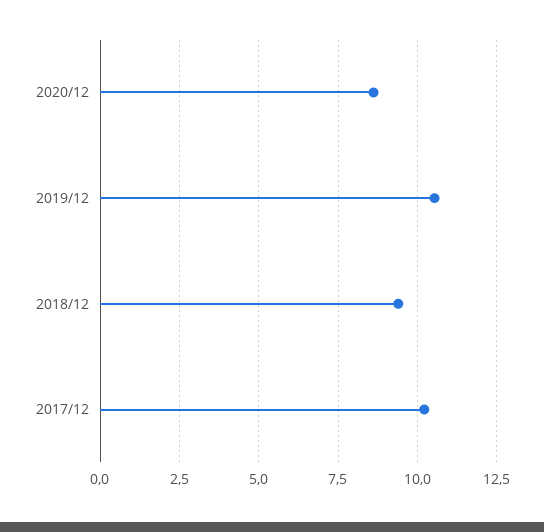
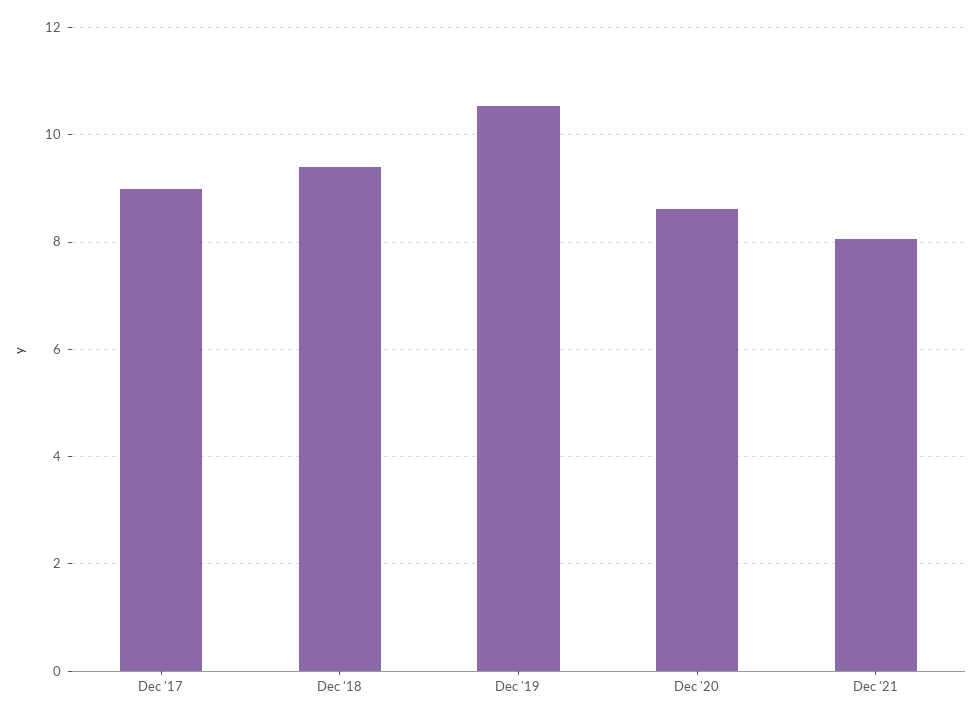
2017/12: 10.25 -> 9
Dec '21: none -> 8

